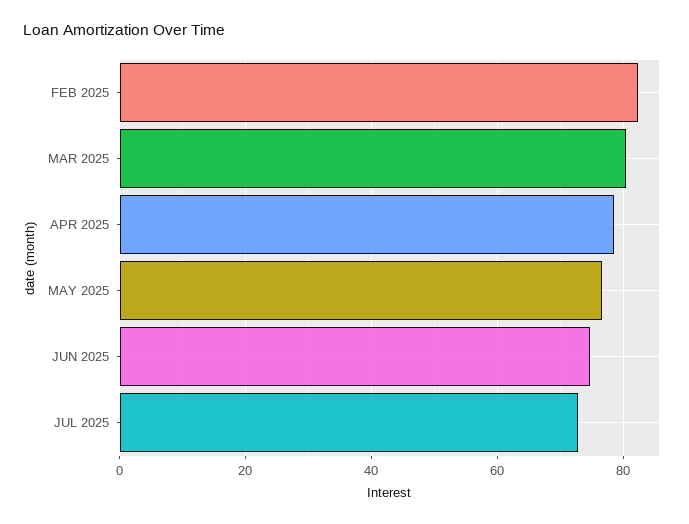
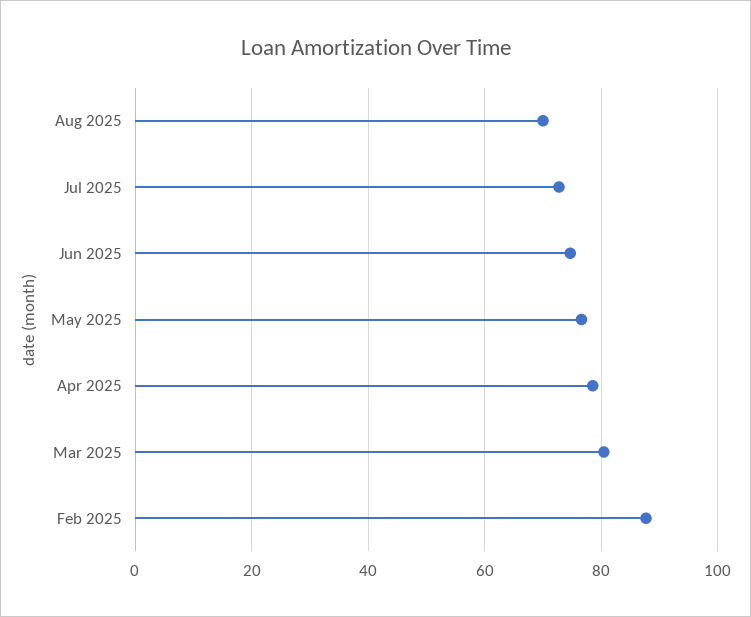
FEB 2025: 82 -> 88
Aug 2025: none -> 70

